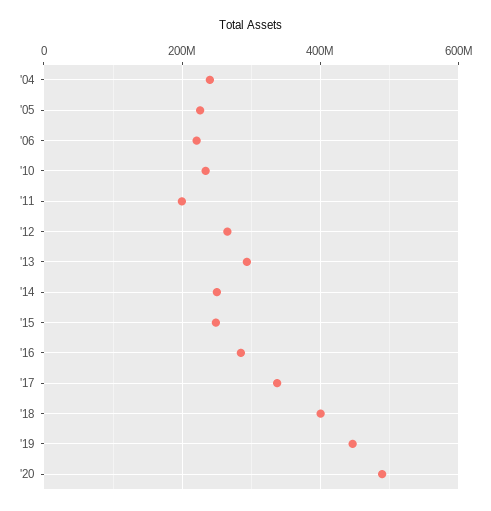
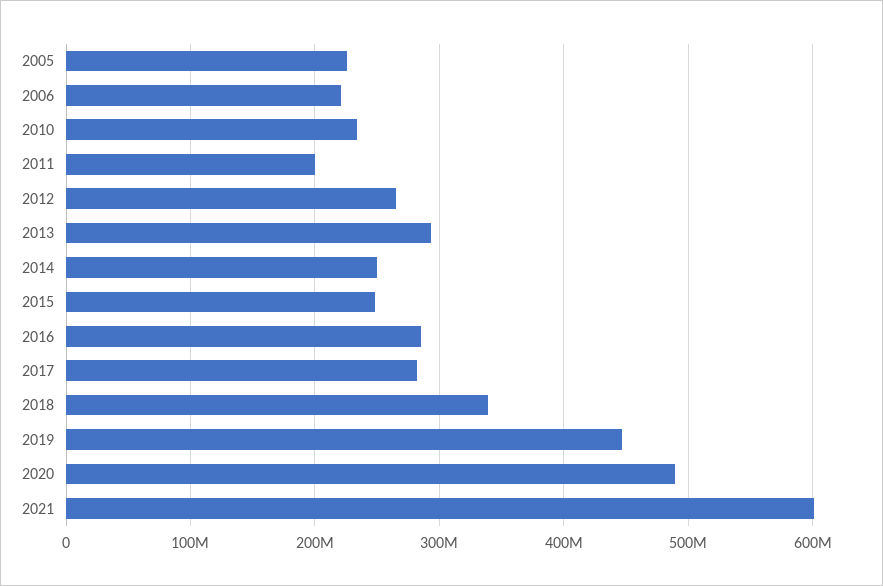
'04: 240000000 -> none
'17: 340000000 -> 280000000
'18: 400000000 -> 340000000
2021: none -> 600000000

